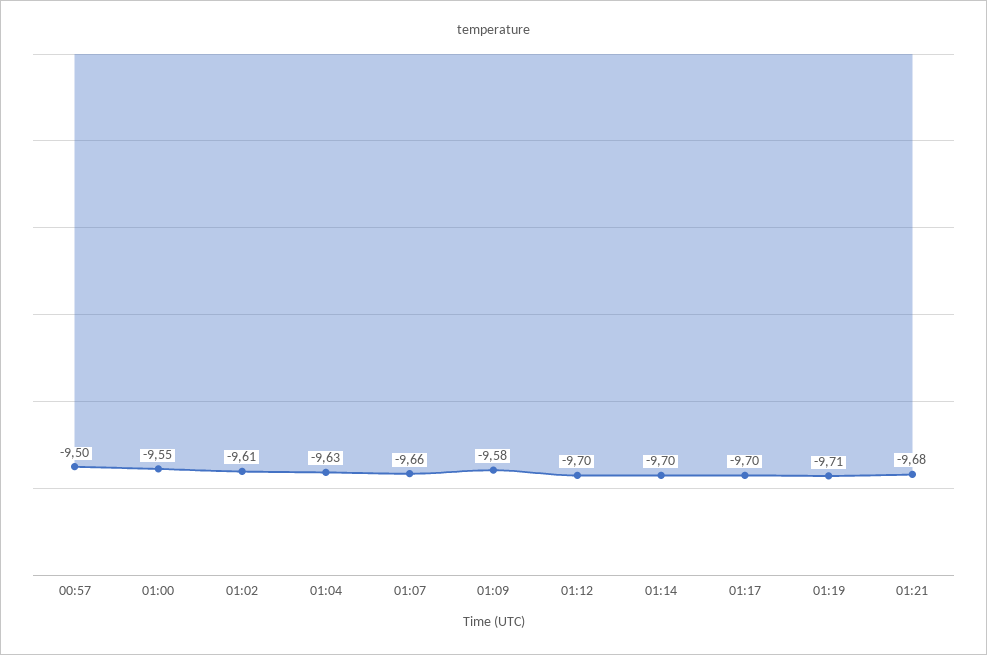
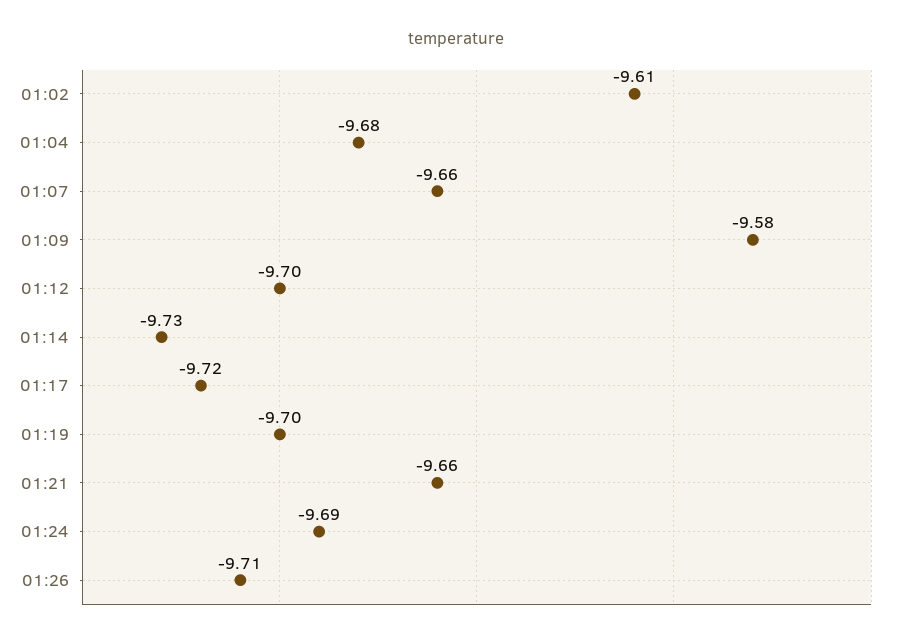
00:57: -9.5 -> none
01:00: -9.55 -> none
01:04: -9.63 -> -9.68
01:14: -9.7 -> -9.73
01:17: -9.7 -> -9.72
01:19: -9.71 -> -9.7
01:21: -9.68 -> -9.66
01:24: none -> -9.69
01:26: none -> -9.71

